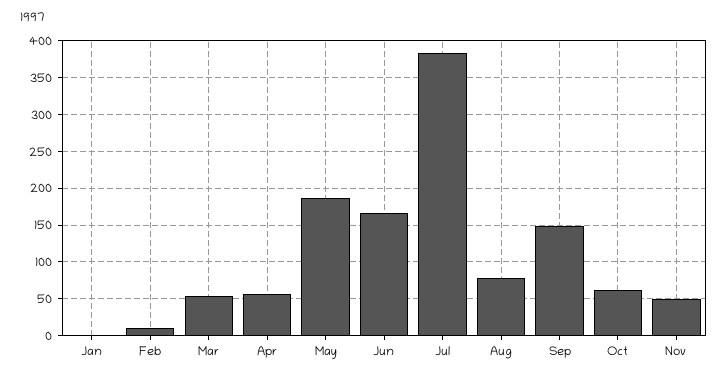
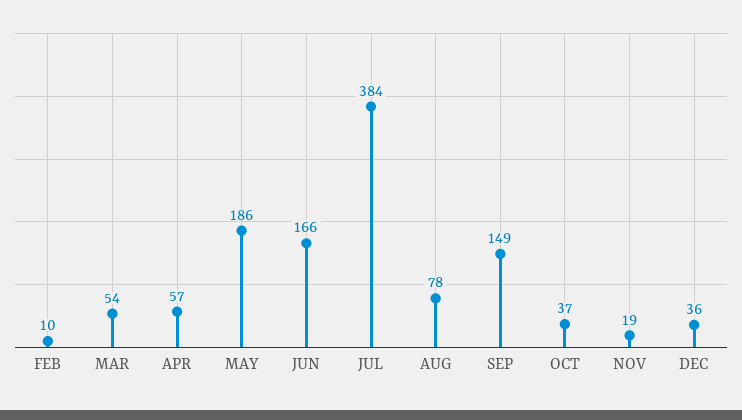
Jan: 0 -> none
Oct: 60 -> 37
Nov: 50 -> 19
DEC: none -> 36

